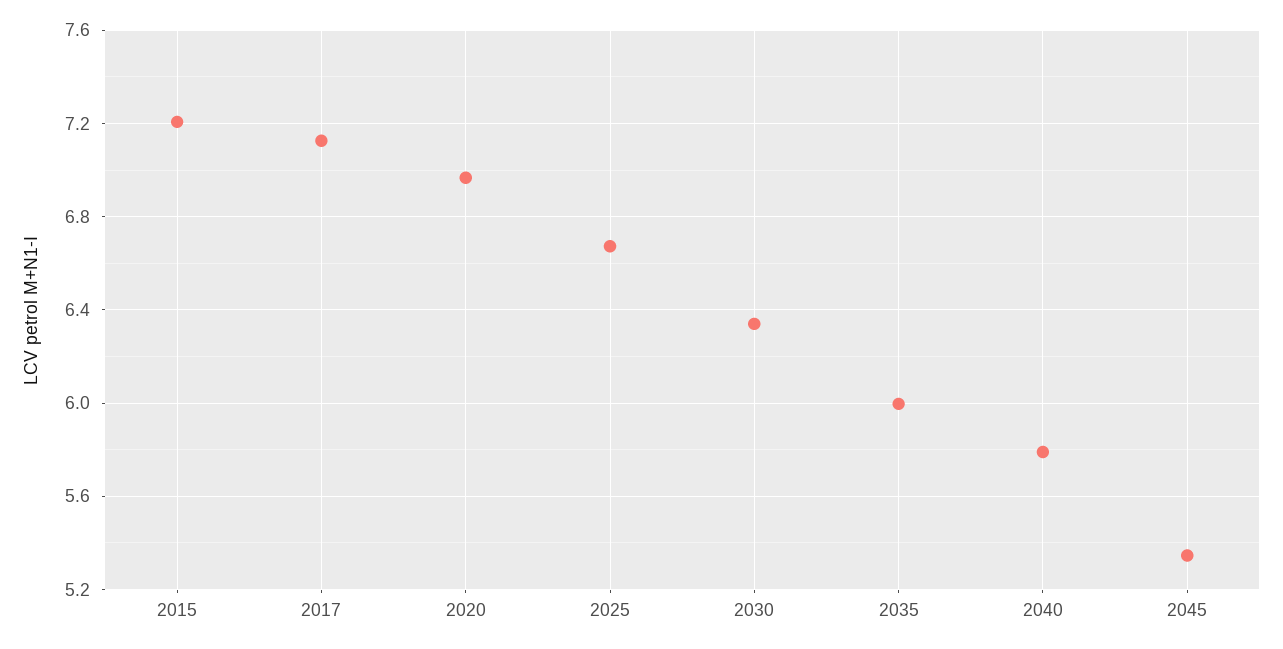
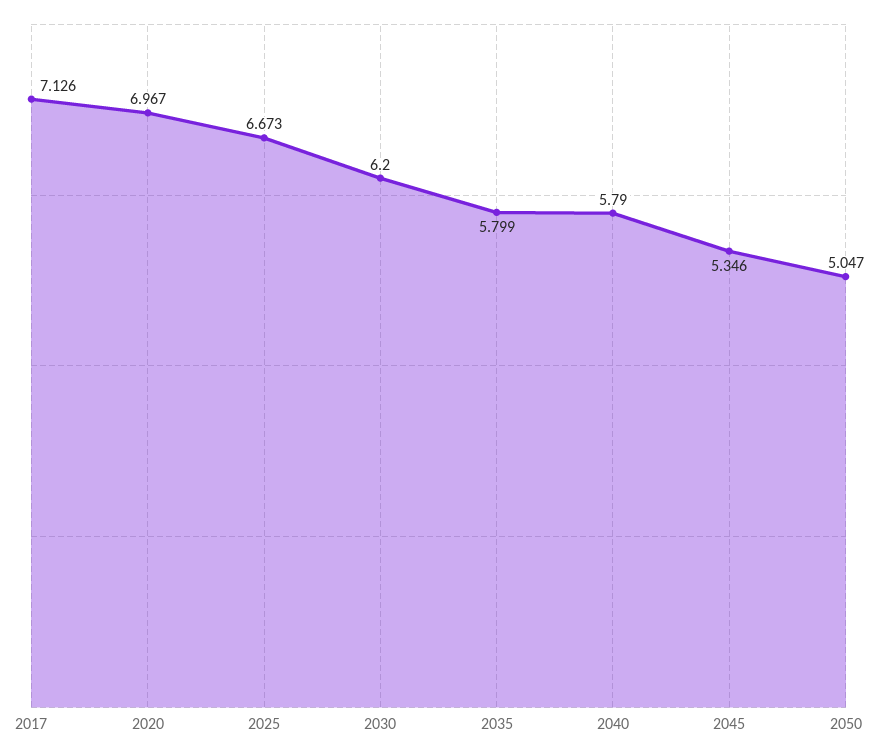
2015: 7.2 -> none
2030: 6.35 -> 6.2
2035: 6 -> 5.799
2050: none -> 5.047

